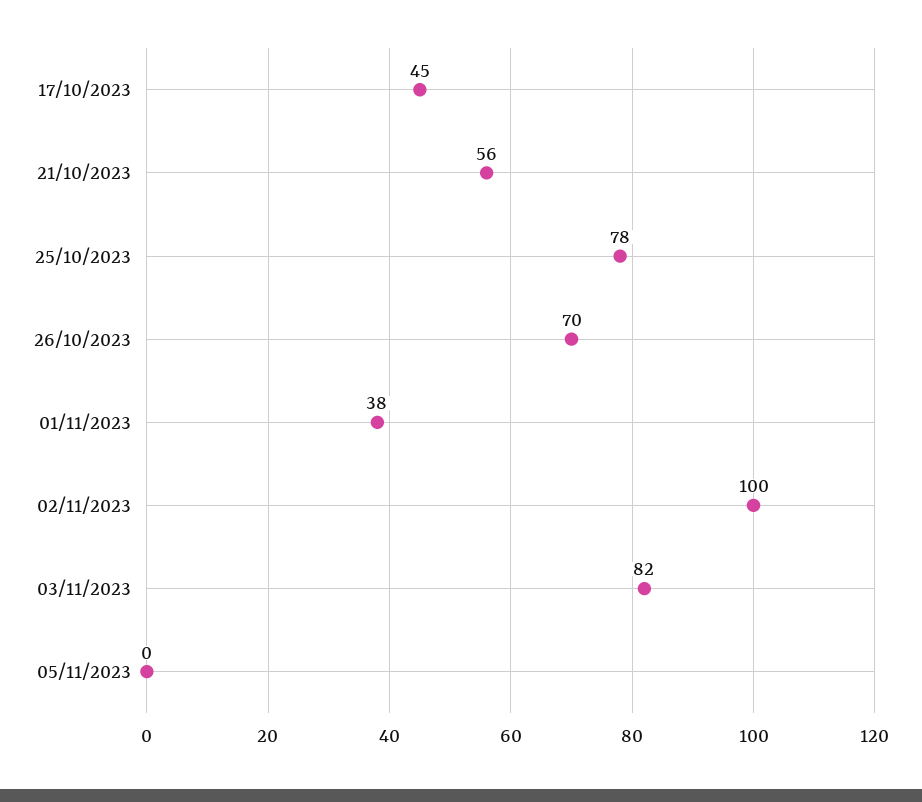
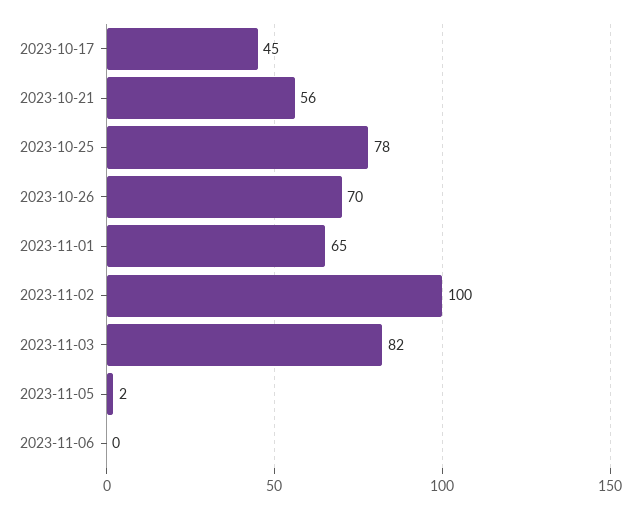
01/11/2023: 38 -> 65
05/11/2023: 0 -> 2
2023-11-06: none -> 0

